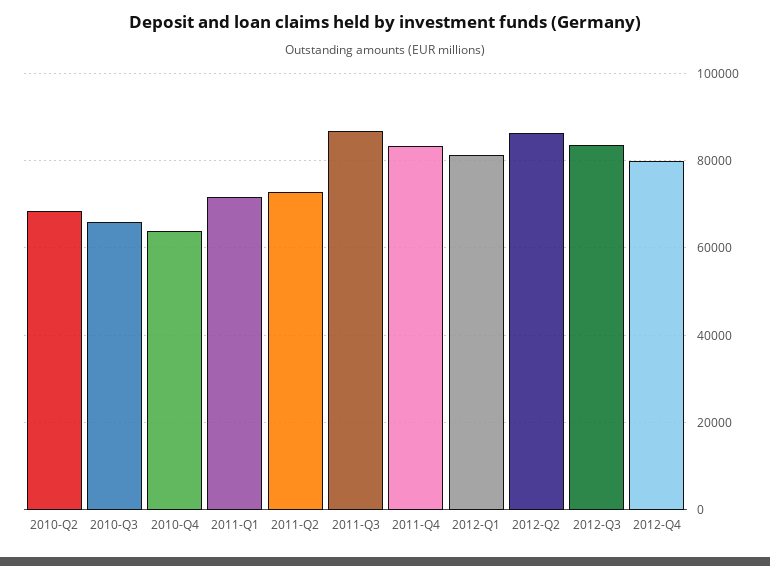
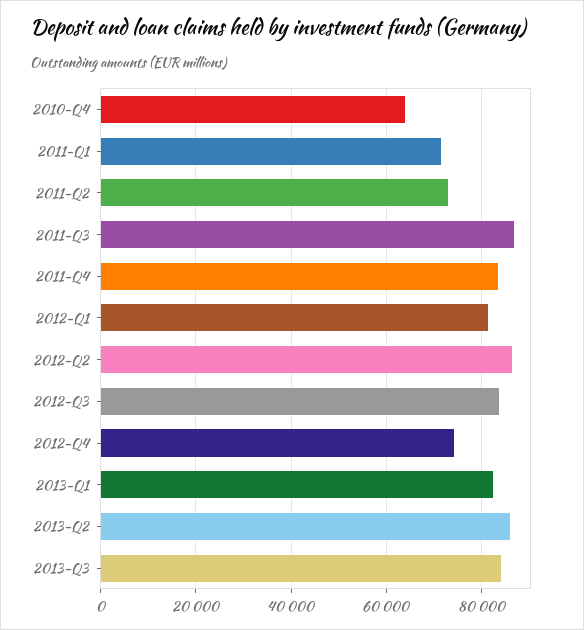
2010-Q2: 68000 -> none
2010-Q3: 66000 -> none
2012-Q4: 80000 -> 74000
2013-Q1: none -> 82000
2013-Q2: none -> 86000
2013-Q3: none -> 84000

